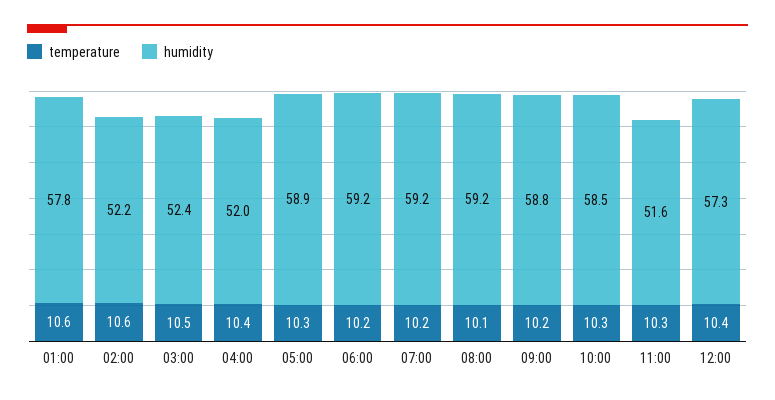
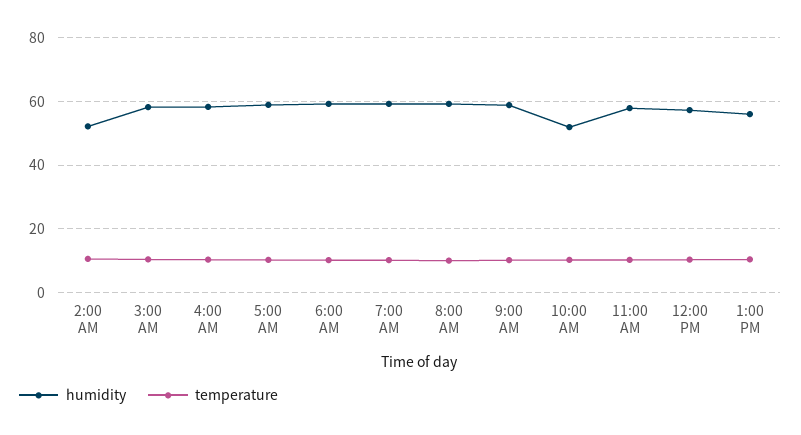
temperature, 01:00: 10.6 -> none
humidity, 01:00: 57.8 -> none
humidity, 03:00: 52.4 -> 58
humidity, 04:00: 52 -> 58
humidity, 10:00: 58.5 -> 52
humidity, 11:00: 51.6 -> 58
humidity, 1:00 PM: none -> 56
temperature, 1:00 PM: none -> 10

